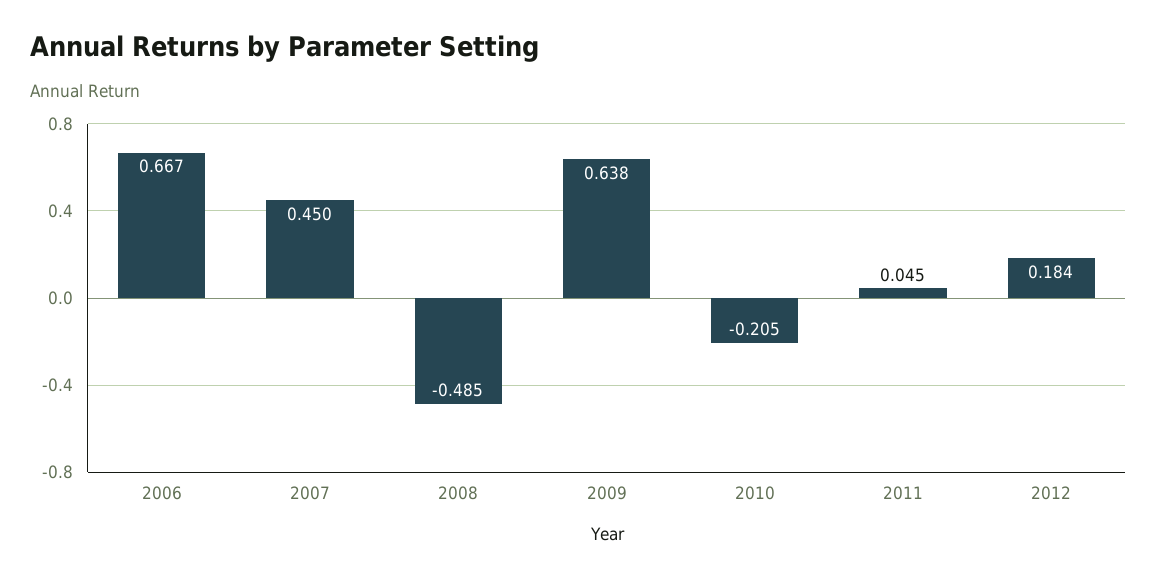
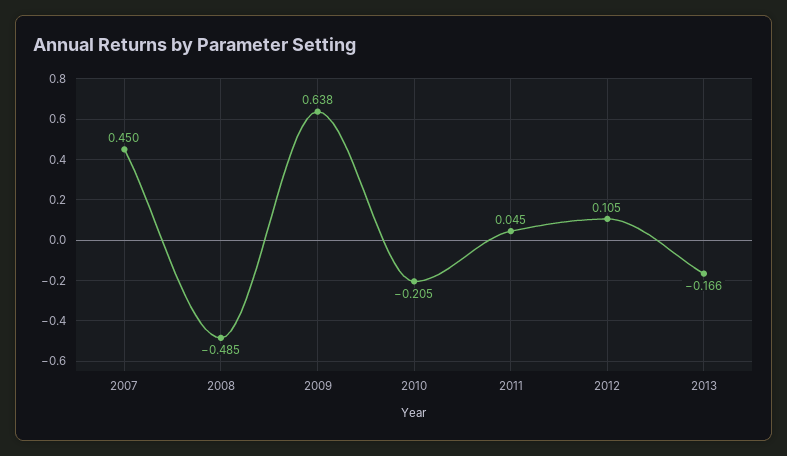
2006: 0.667 -> none
2012: 0.184 -> 0.105
2013: none -> -0.166

